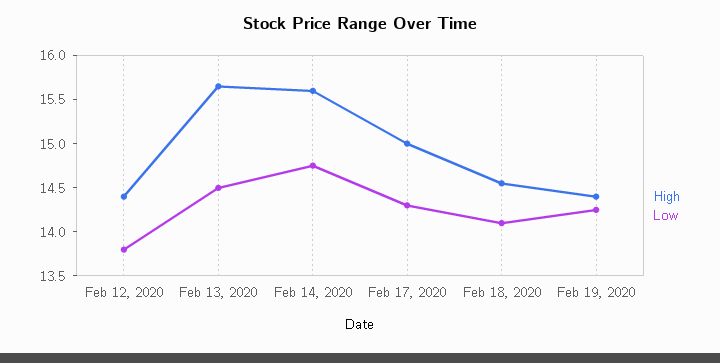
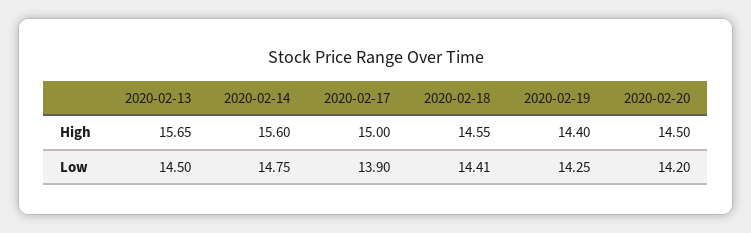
High, Feb 12, 2020: 14.4 -> none
Low, Feb 12, 2020: 13.8 -> none
Low, Feb 17, 2020: 14.3 -> 13.9
Low, Feb 18, 2020: 14.1 -> 14.41
High, 2020-02-20: none -> 14.5
Low, 2020-02-20: none -> 14.2

